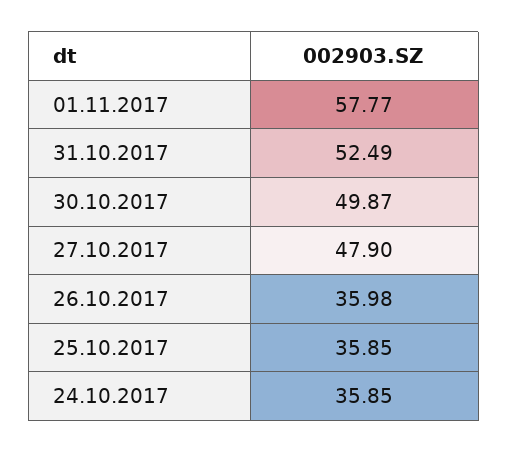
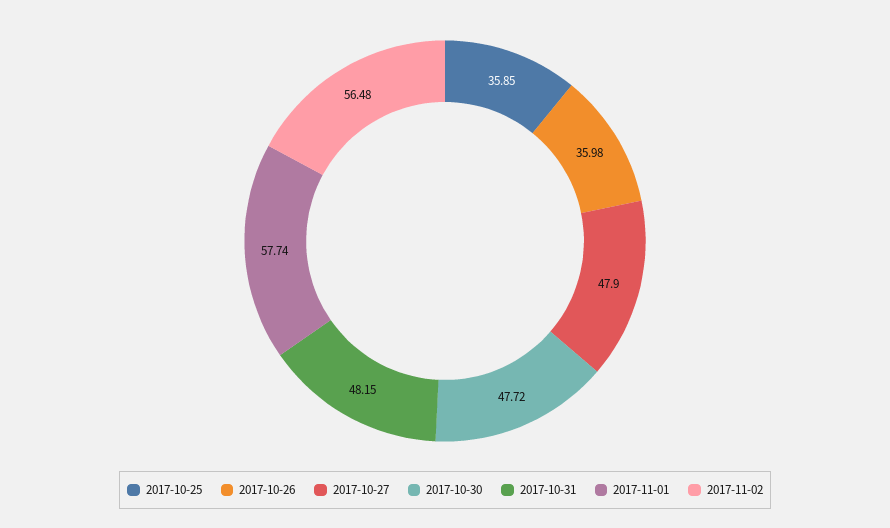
01.11.2017: 57.77 -> 57.74
31.10.2017: 52.49 -> 48.15
30.10.2017: 49.87 -> 47.72
24.10.2017: 35.85 -> none
2017-11-02: none -> 56.48

